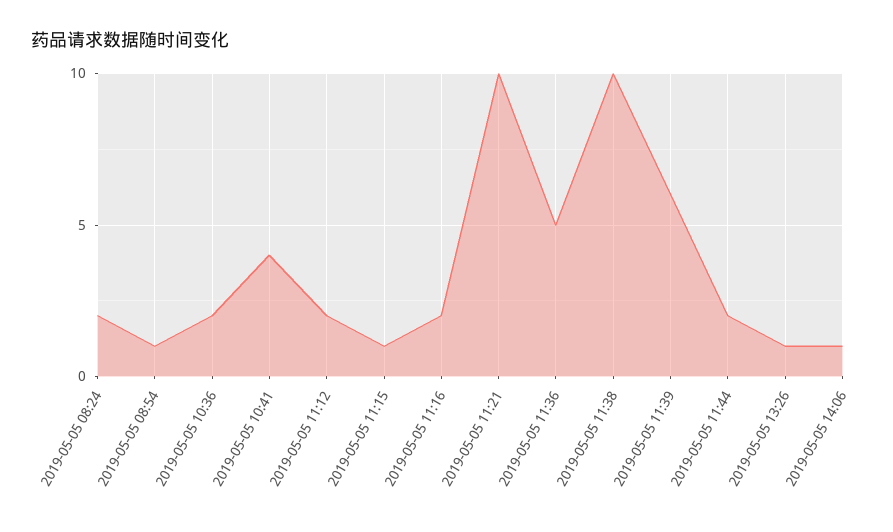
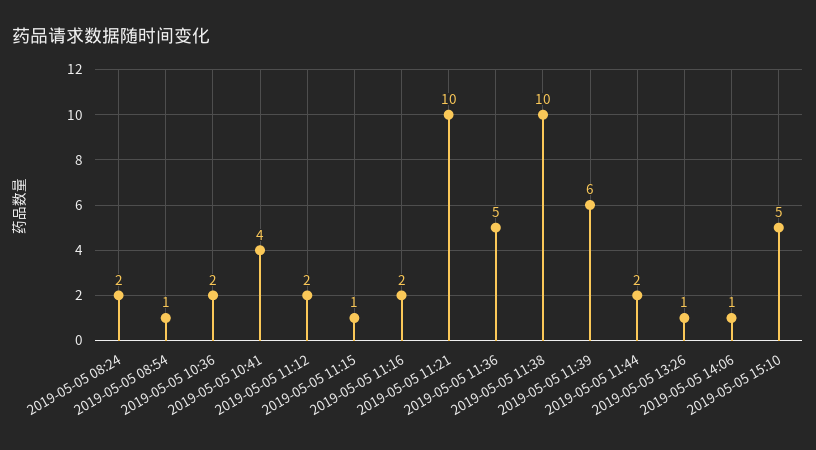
2019-05-05 15:10: none -> 5

